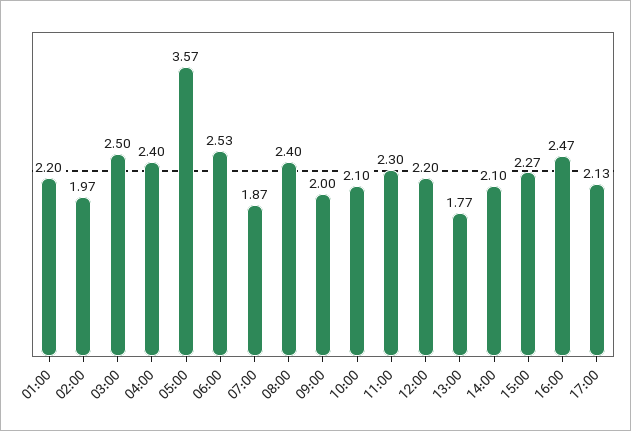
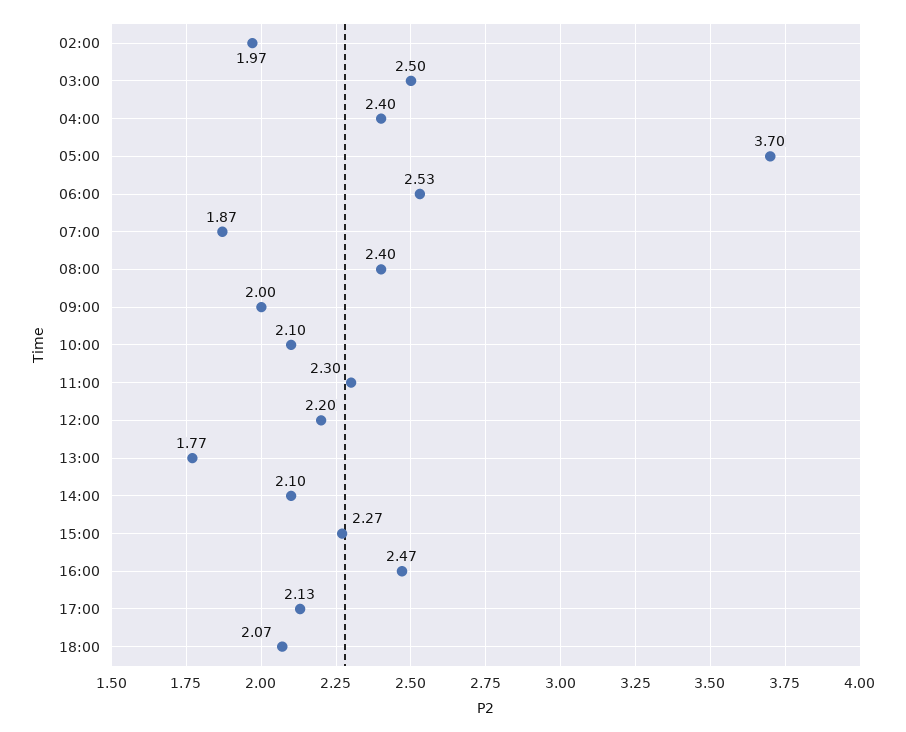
01:00: 2.2 -> none
05:00: 3.57 -> 3.7
18:00: none -> 2.07

